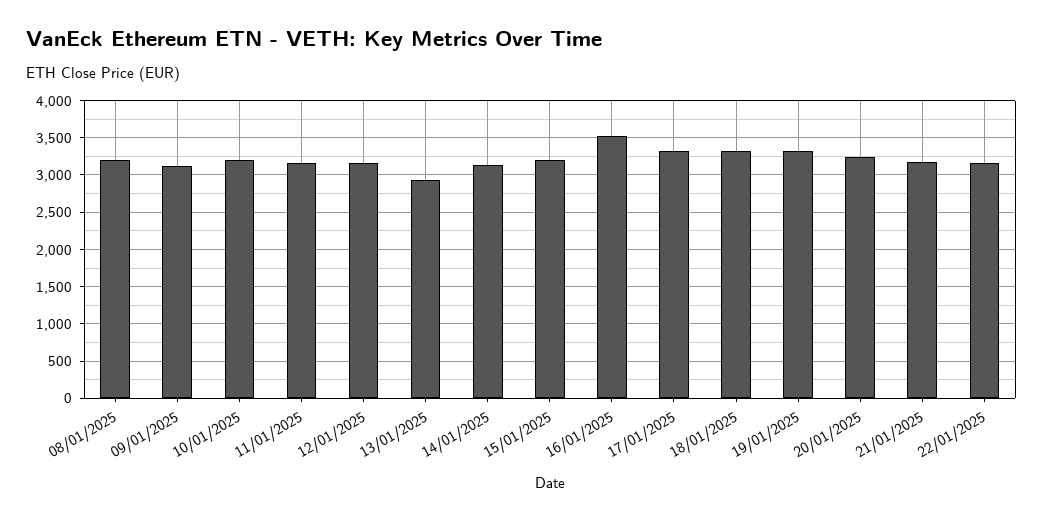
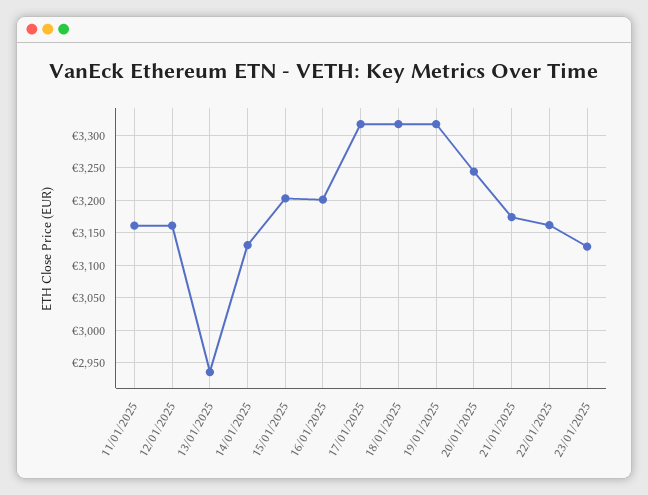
08/01/2025: 3200 -> none
09/01/2025: 3100 -> none
10/01/2025: 3200 -> none
16/01/2025: 3500 -> 3200
23/01/2025: none -> 3130

